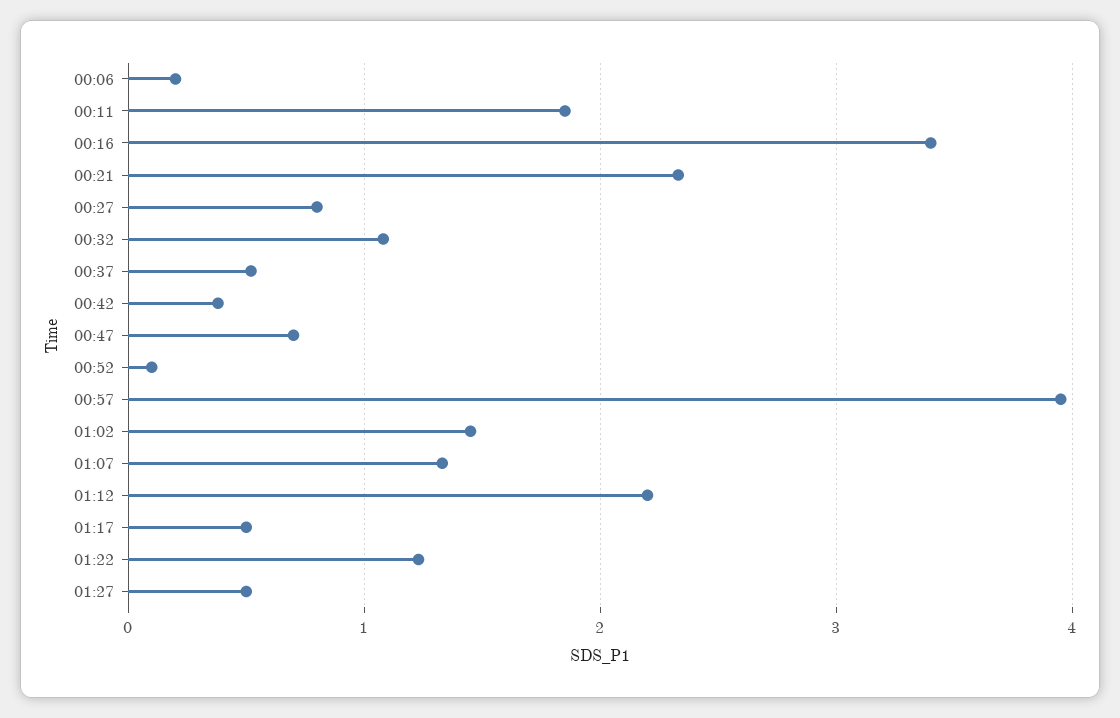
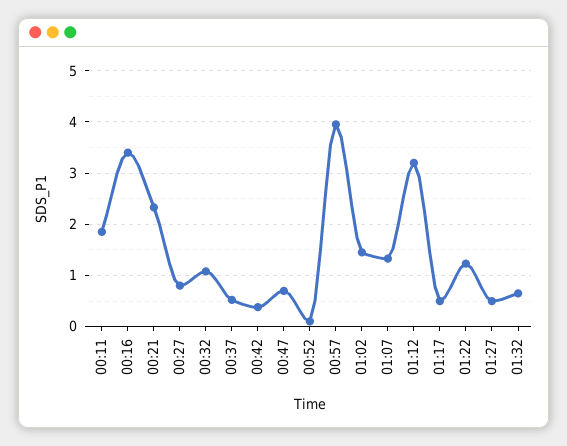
00:06: 0.2 -> none
01:12: 2.2 -> 3.2
01:32: none -> 0.6

